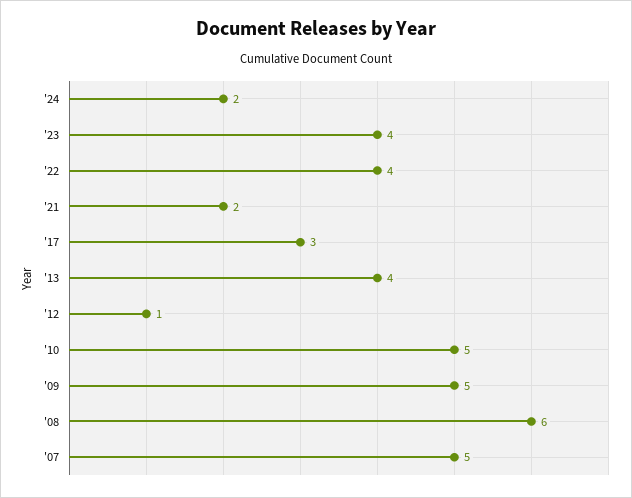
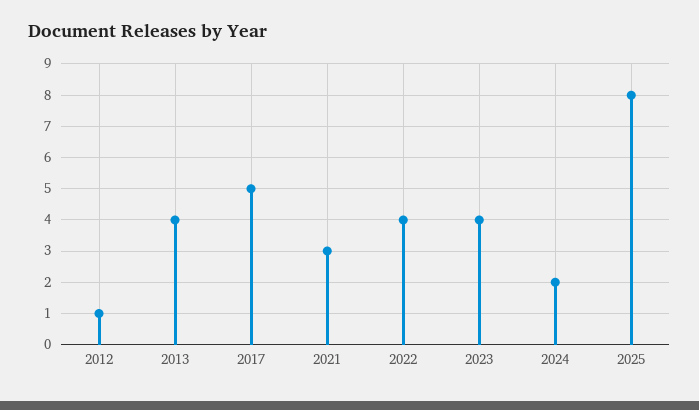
'21: 2 -> 3
'17: 3 -> 5
'10: 5 -> none
'09: 5 -> none
'08: 6 -> none
'07: 5 -> none
2025: none -> 8

